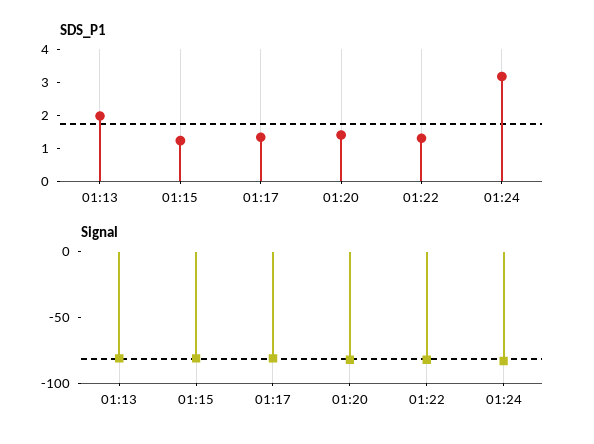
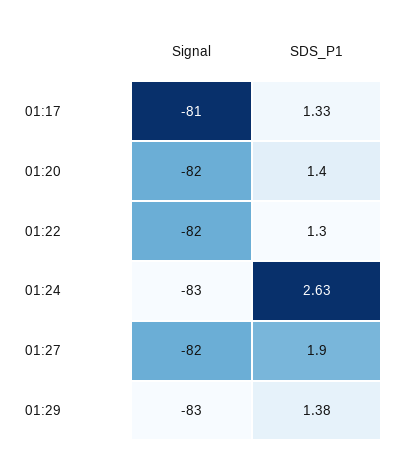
SDS_P1, 01:13: 2 -> none
SDS_P1, 01:15: 1.25 -> none
SDS_P1, 01:24: 3.25 -> 2.63
Signal, 01:13: -80 -> none
Signal, 01:15: -80 -> none
Signal, 01:27: none -> -82
SDS_P1, 01:27: none -> 1.9
Signal, 01:29: none -> -83
SDS_P1, 01:29: none -> 1.38

